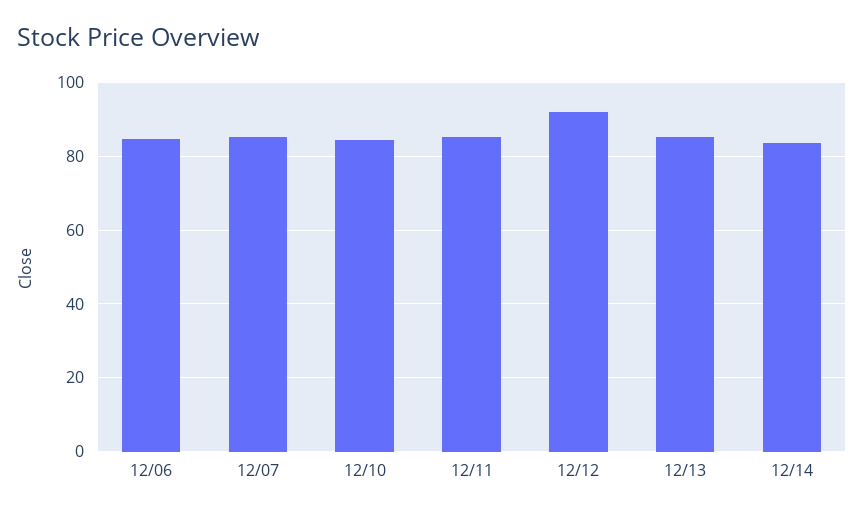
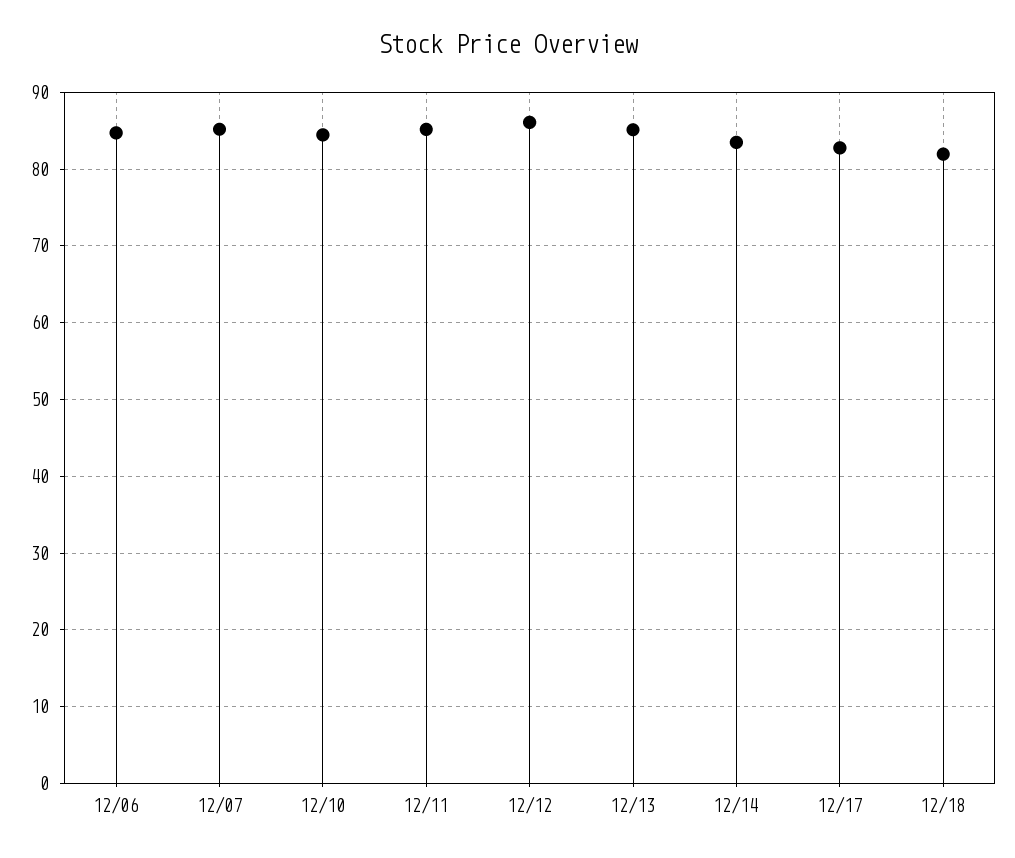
12/12: 92 -> 86
12/17: none -> 83
12/18: none -> 82

